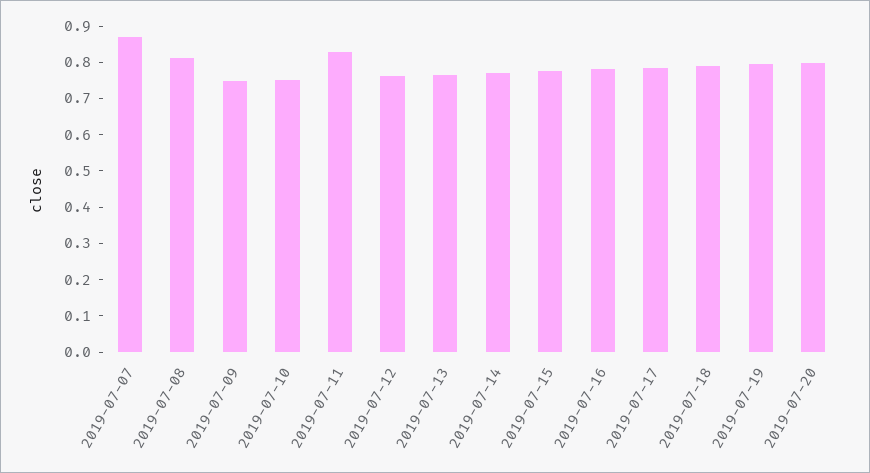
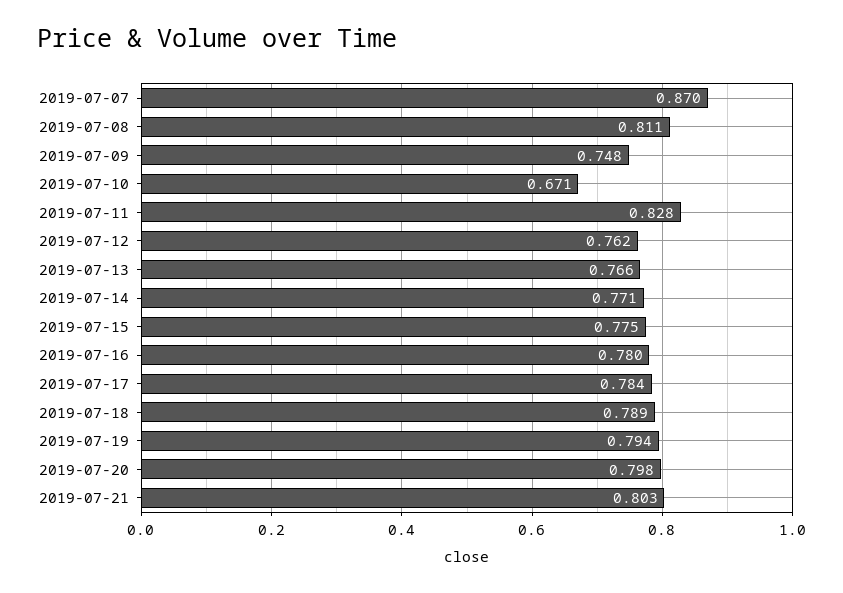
2019-07-10: 0.75 -> 0.671
2019-07-21: none -> 0.803

